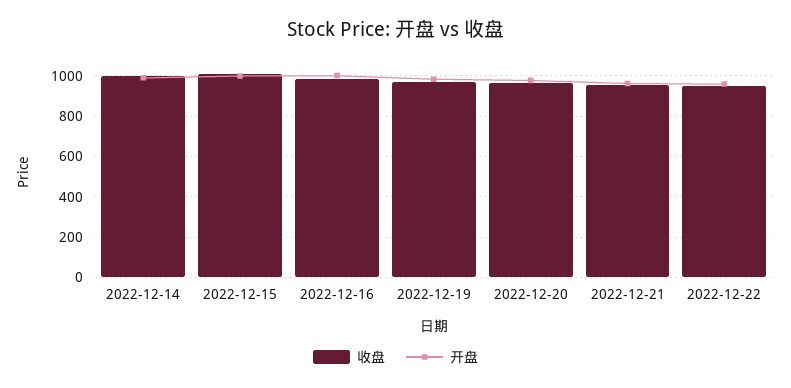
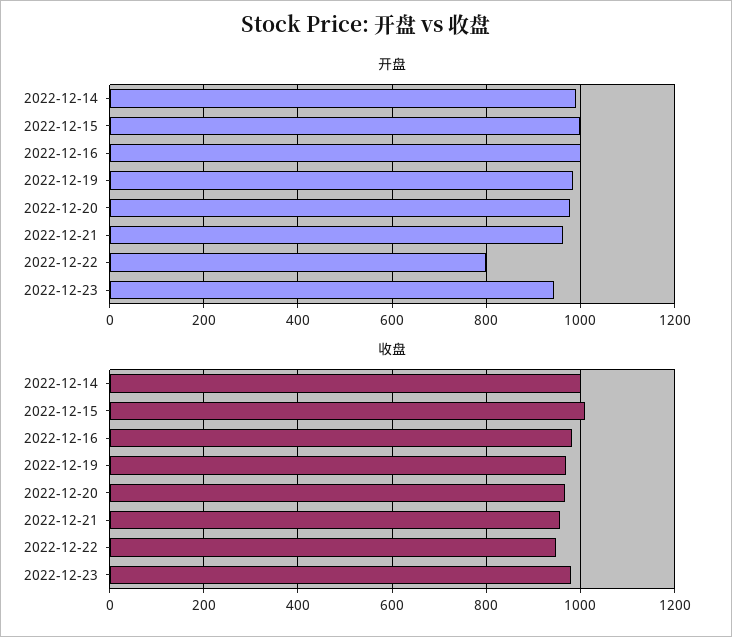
开盘, 2022-12-22: 950 -> 800
开盘, 2022-12-23: none -> 940
收盘, 2022-12-23: none -> 980

